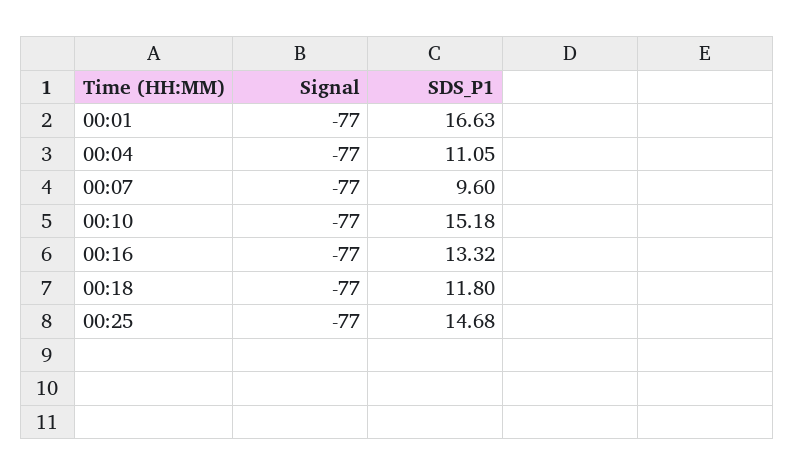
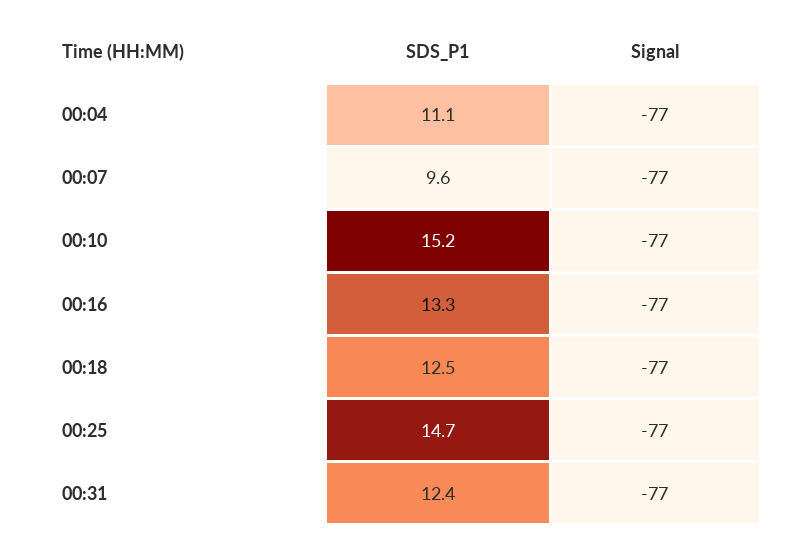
Signal, 00:01: -77 -> none
SDS_P1, 00:01: 16.63 -> none
SDS_P1, 00:18: 11.8 -> 12.5
SDS_P1, 00:31: none -> 12.4
Signal, 00:31: none -> -77

